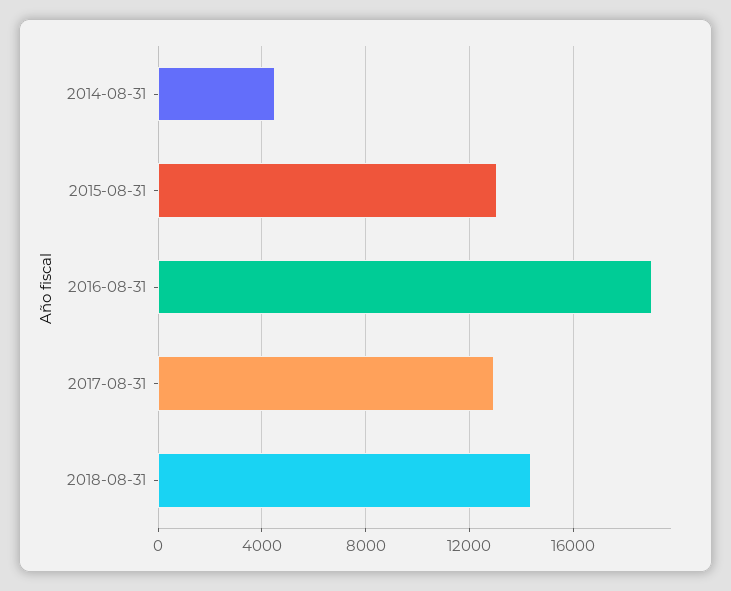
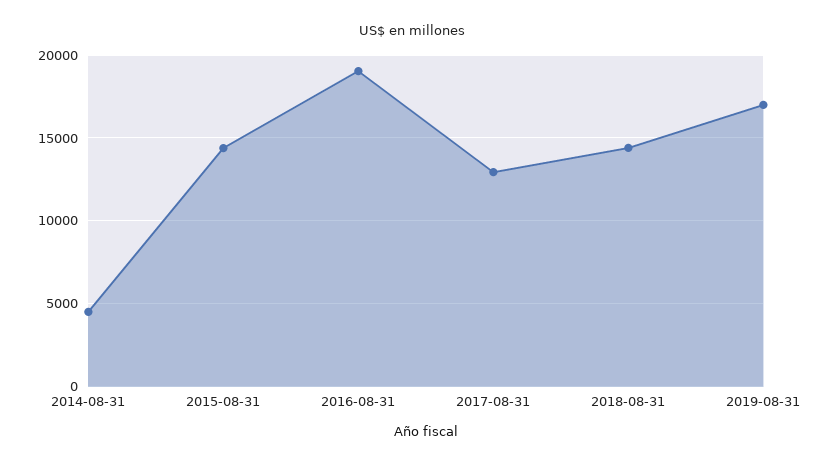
2015-08-31: 13000 -> 14500
2019-08-31: none -> 17000

